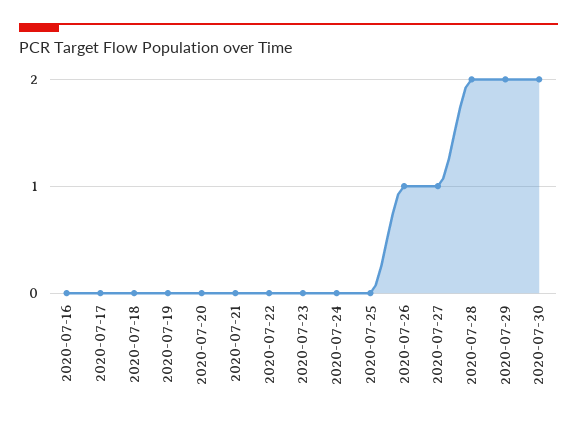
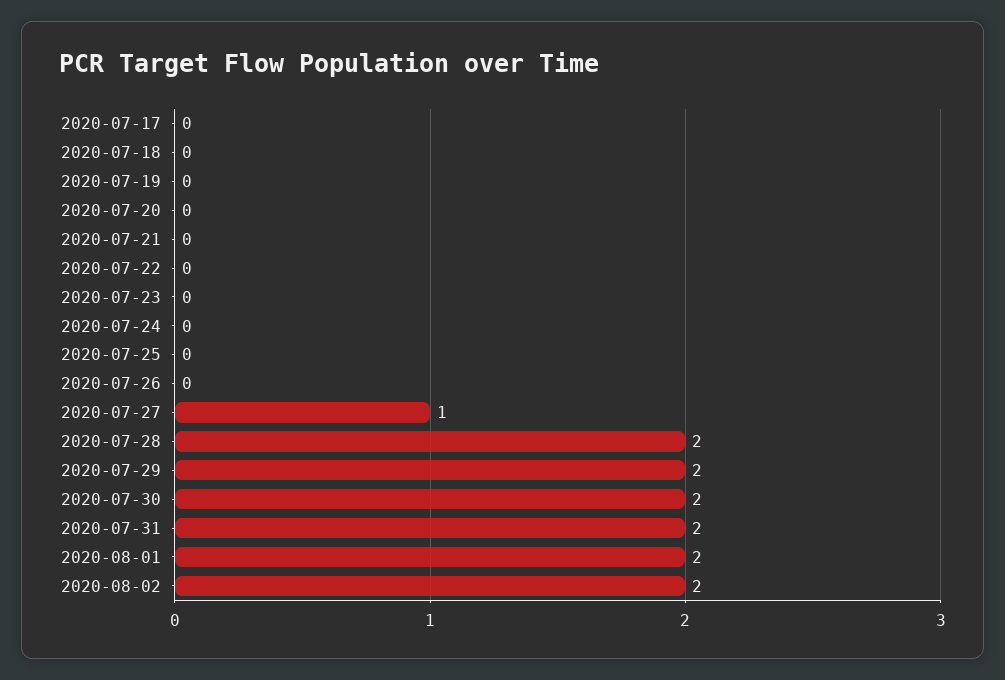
2020-07-16: 0 -> none
2020-07-26: 1 -> 0
2020-07-31: none -> 2
2020-08-01: none -> 2
2020-08-02: none -> 2

